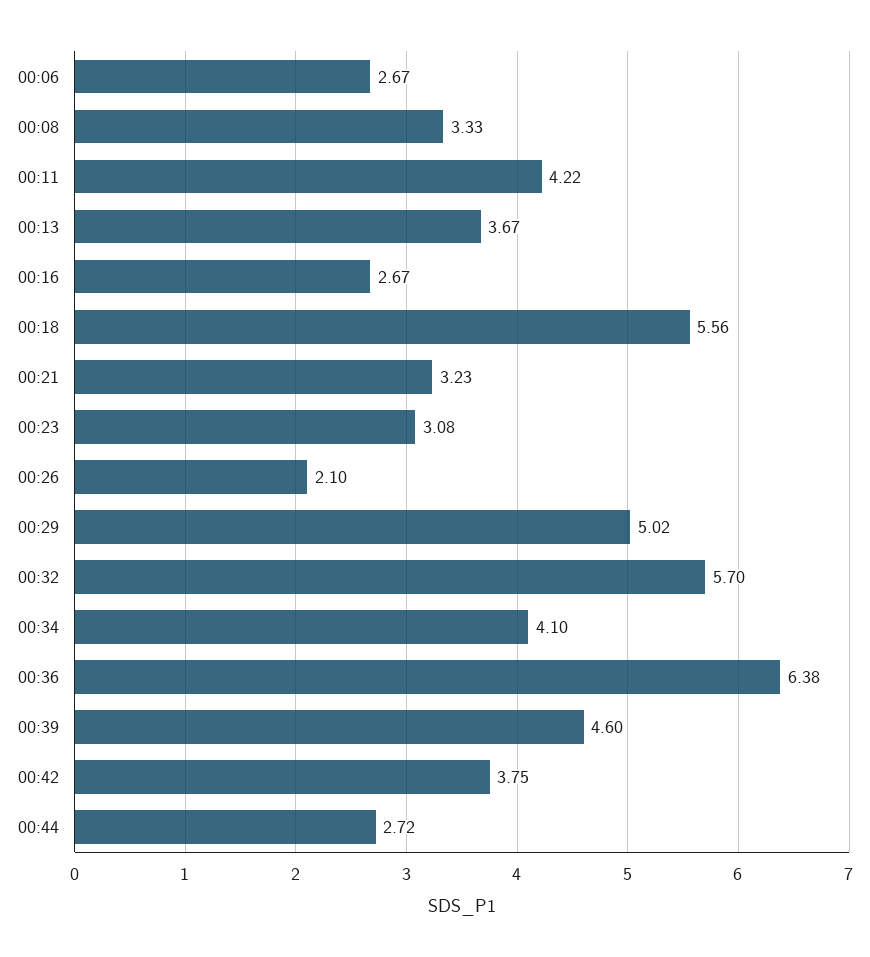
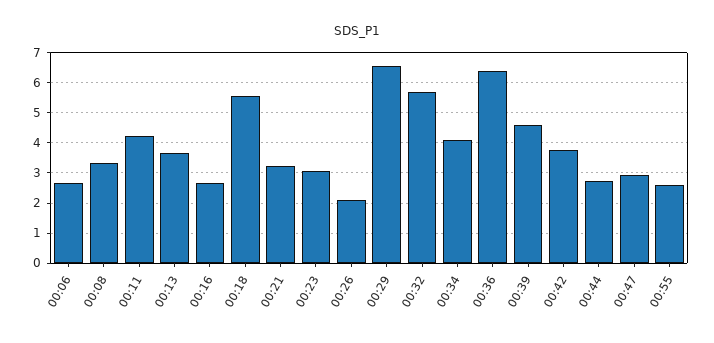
00:29: 5.02 -> 6.6
00:47: none -> 3
00:55: none -> 2.6

